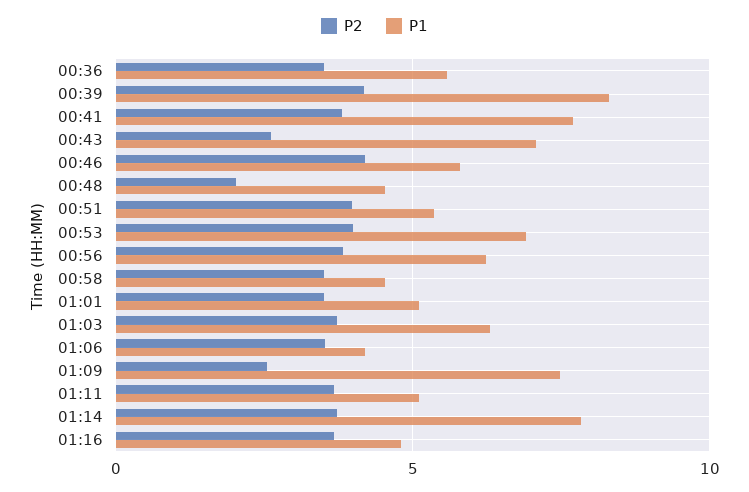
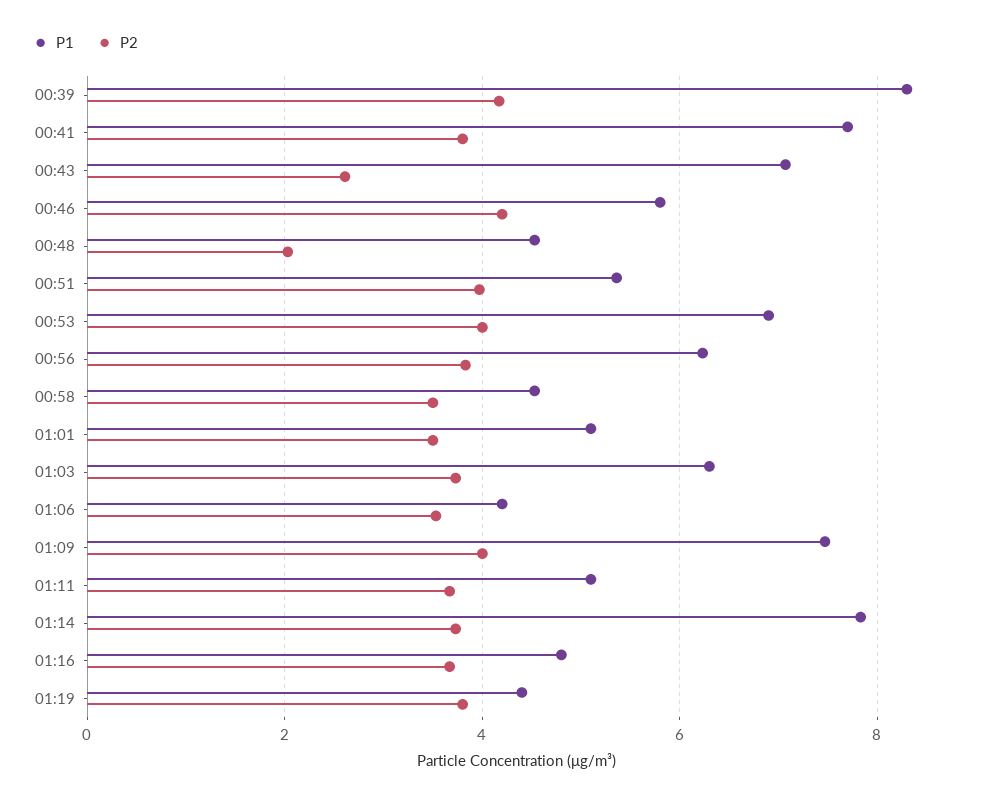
P2, 00:36: 3.5 -> none
P1, 00:36: 5.5 -> none
P2, 01:09: 2.5 -> 4
P1, 01:19: none -> 4.4
P2, 01:19: none -> 3.8

